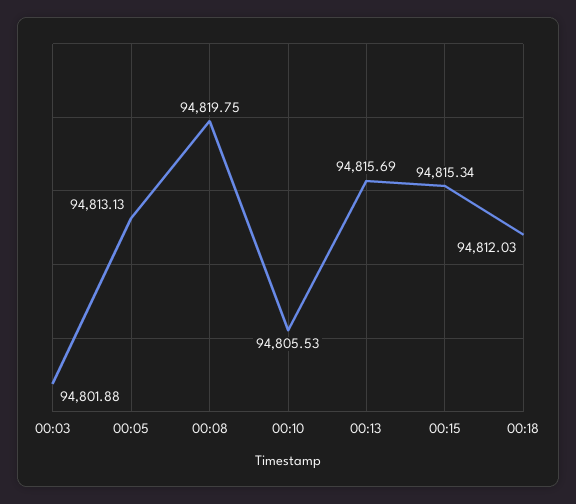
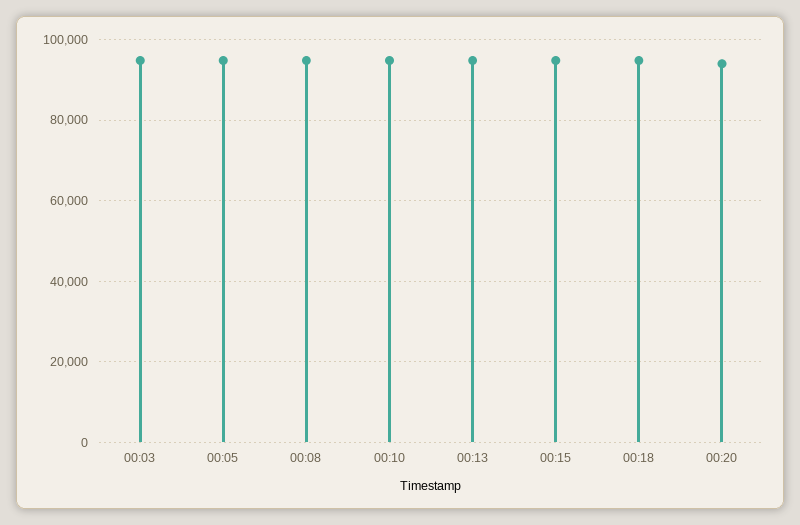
00:20: none -> 94000

